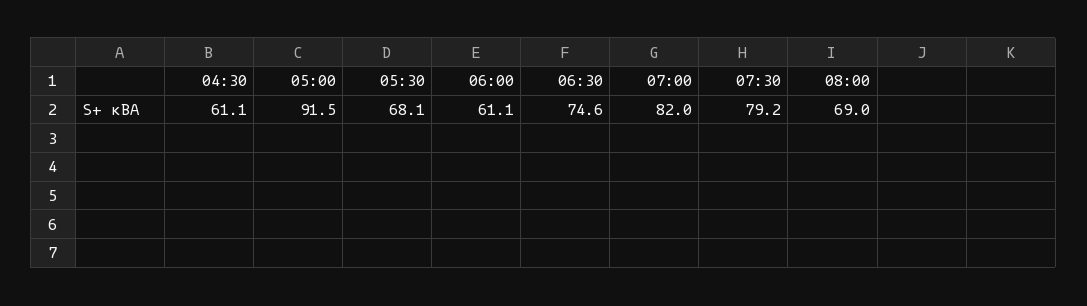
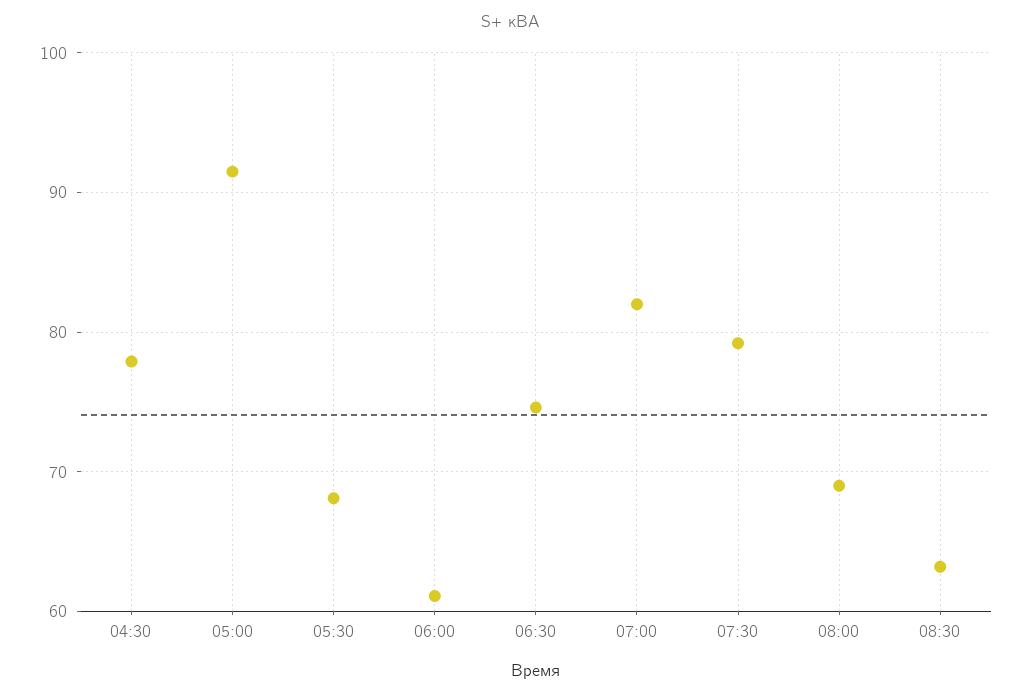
04:30: 61.1 -> 78
08:30: none -> 63

